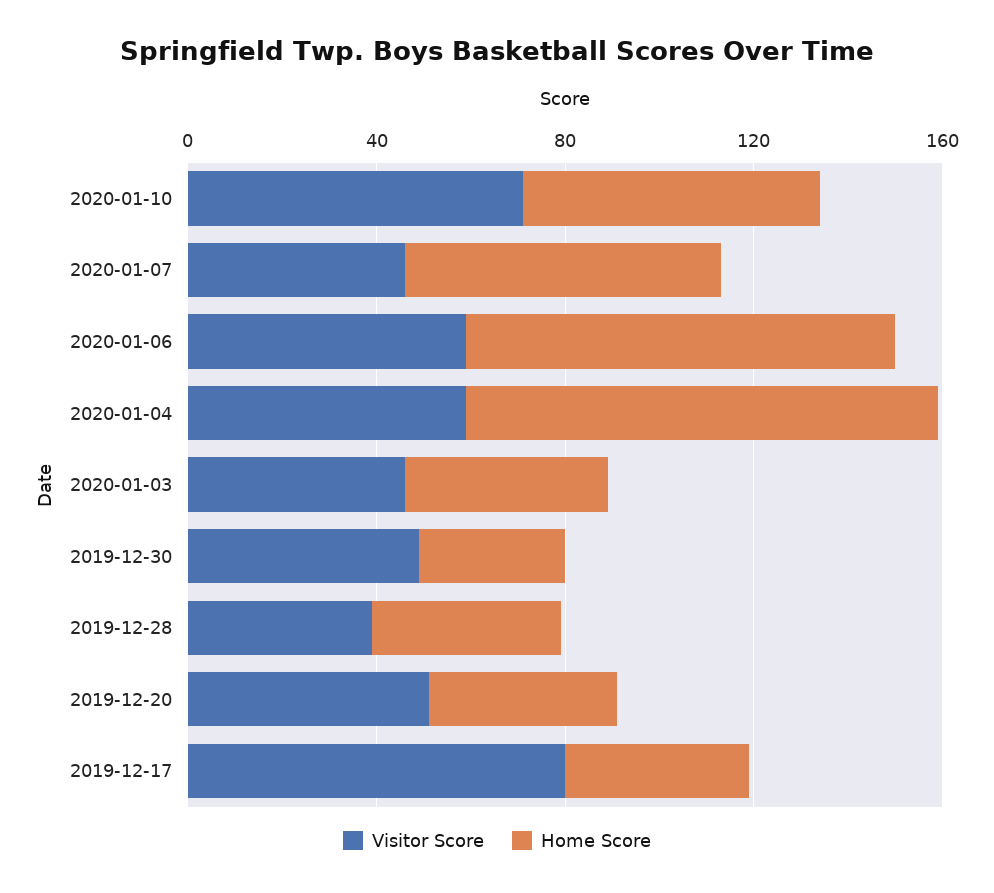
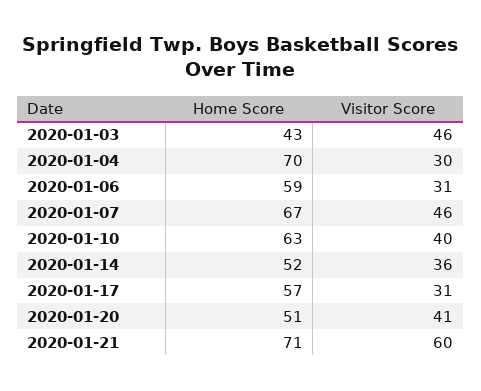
Visitor Score, 2020-01-10: 70 -> 40
Visitor Score, 2020-01-06: 60 -> 31
Home Score, 2020-01-06: 90 -> 59
Visitor Score, 2020-01-04: 60 -> 30
Home Score, 2020-01-04: 100 -> 70
Visitor Score, 2019-12-30: 50 -> none
Home Score, 2019-12-30: 30 -> none
Visitor Score, 2019-12-28: 40 -> none
Home Score, 2019-12-28: 40 -> none
Visitor Score, 2019-12-20: 50 -> none
Home Score, 2019-12-20: 40 -> none
Visitor Score, 2019-12-17: 80 -> none
Home Score, 2019-12-17: 40 -> none
Home Score, 2020-01-14: none -> 52
Visitor Score, 2020-01-14: none -> 36
Home Score, 2020-01-17: none -> 57
Visitor Score, 2020-01-17: none -> 31
Home Score, 2020-01-20: none -> 51
Visitor Score, 2020-01-20: none -> 41
Home Score, 2020-01-21: none -> 71
Visitor Score, 2020-01-21: none -> 60

